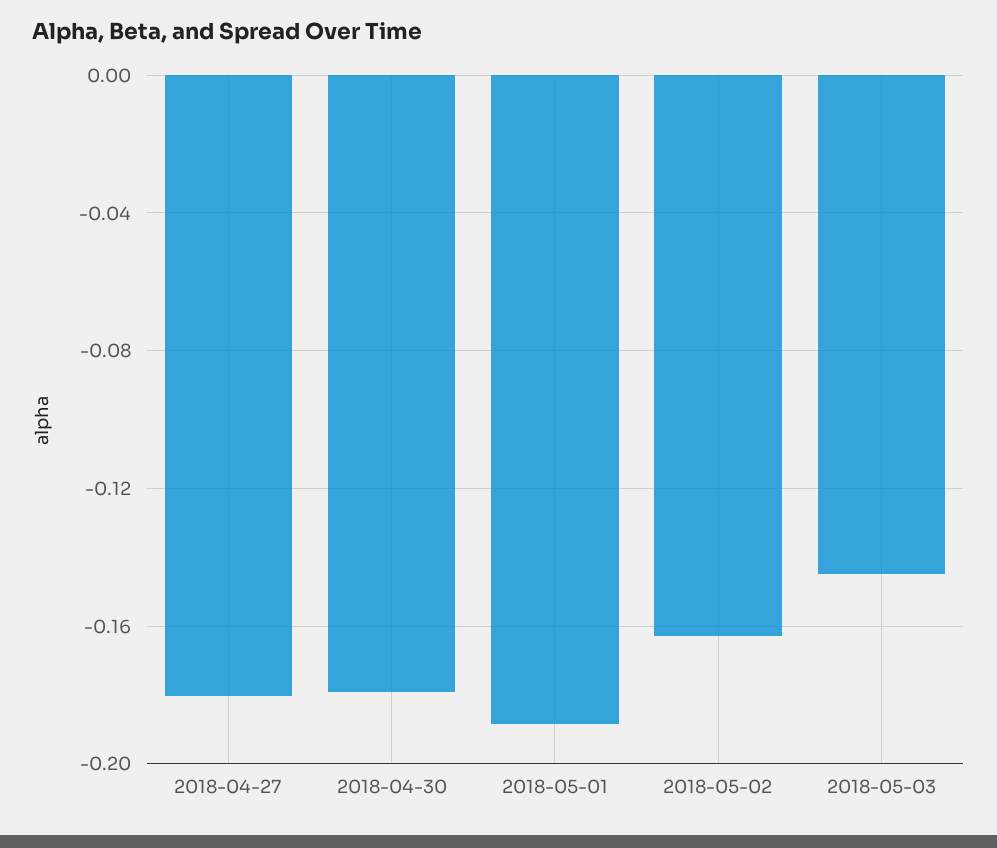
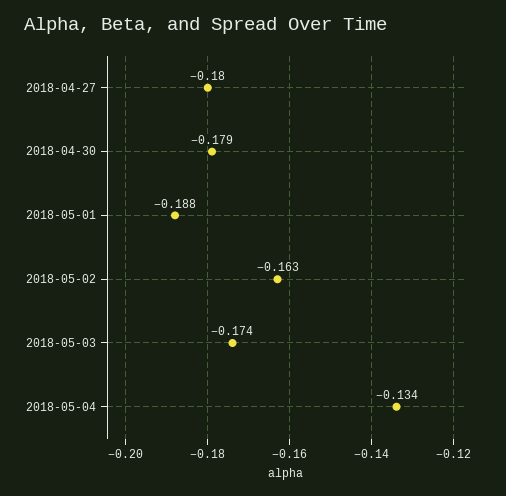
2018-05-03: -0.145 -> -0.174
2018-05-04: none -> -0.134

